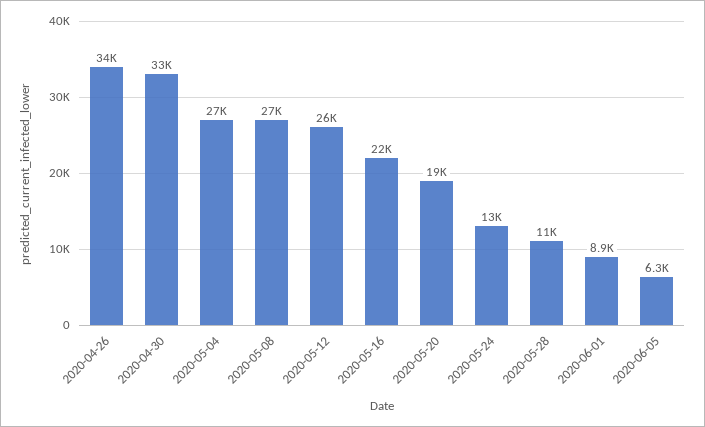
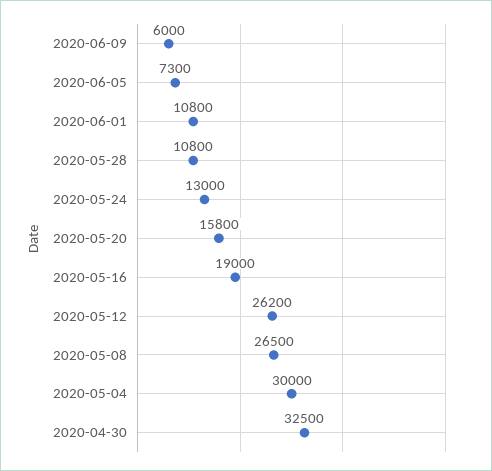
2020-04-26: 34000 -> none
2020-05-04: 27000 -> 30000
2020-05-16: 22000 -> 19000
2020-05-20: 19000 -> 15800
2020-06-01: 8900 -> 10800
2020-06-05: 6300 -> 7300
2020-06-09: none -> 6000

